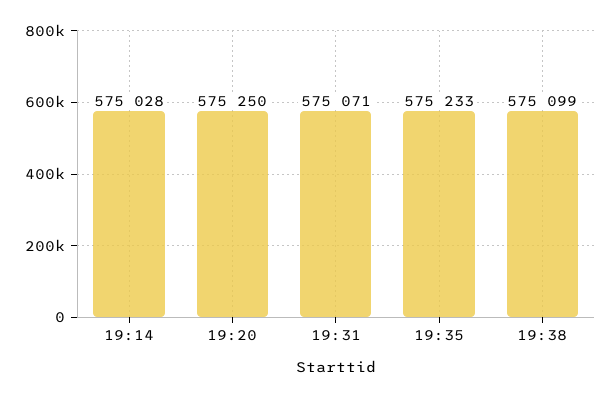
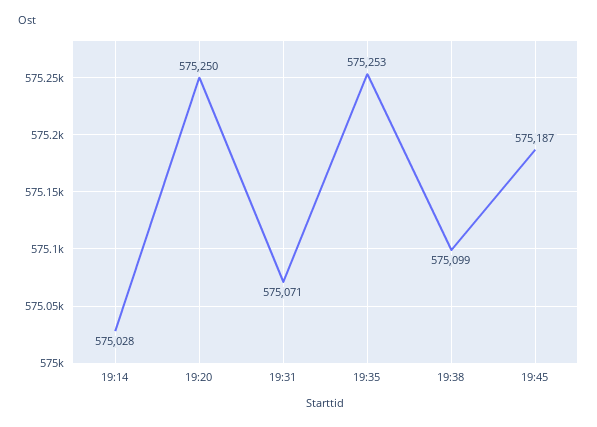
19:35: 575233 -> 575253
19:45: none -> 575187

